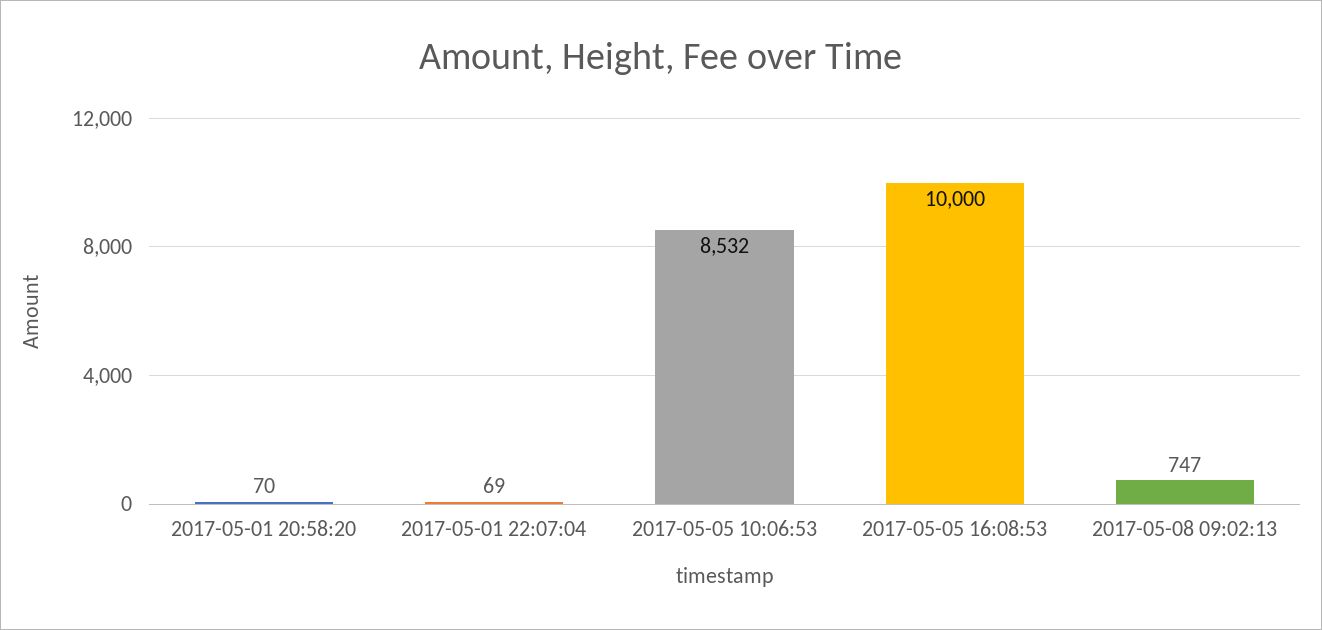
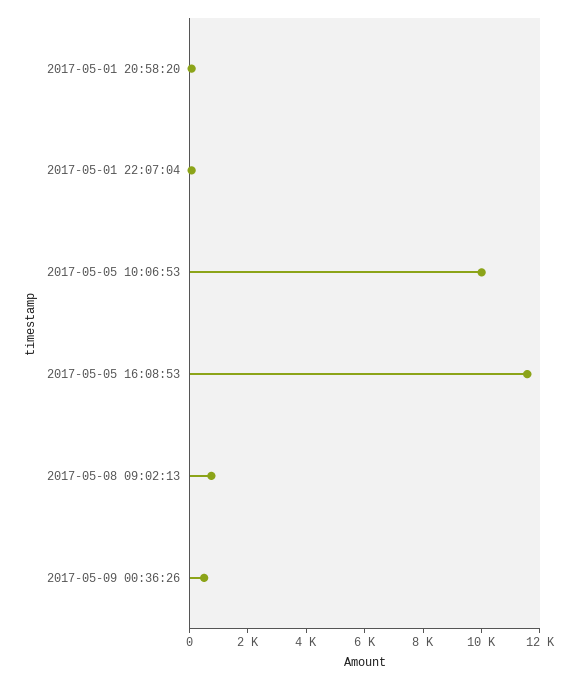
2017-05-05 10:06:53: 8532 -> 10000
2017-05-05 16:08:53: 10000 -> 11500
2017-05-09 00:36:26: none -> 500

